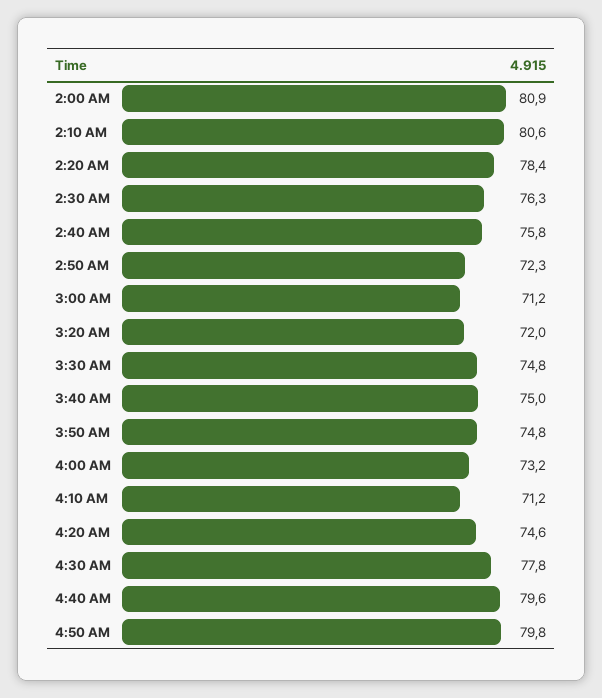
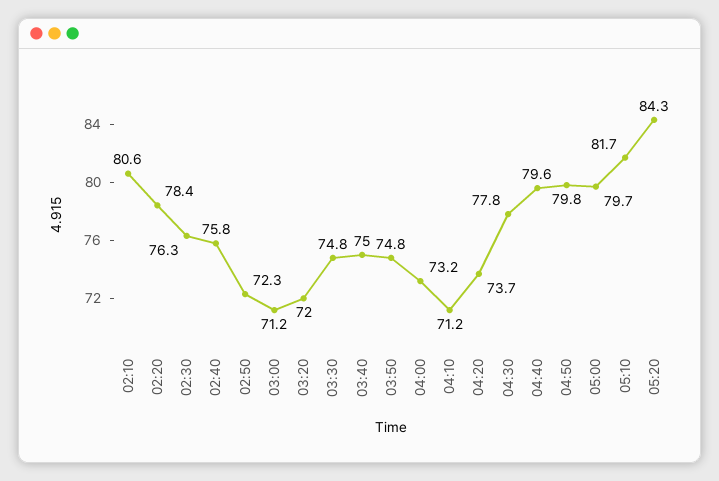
2:00 AM: 80.9 -> none
4:20 AM: 74.6 -> 73.7
05:00: none -> 79.7
05:10: none -> 81.7
05:20: none -> 84.3

